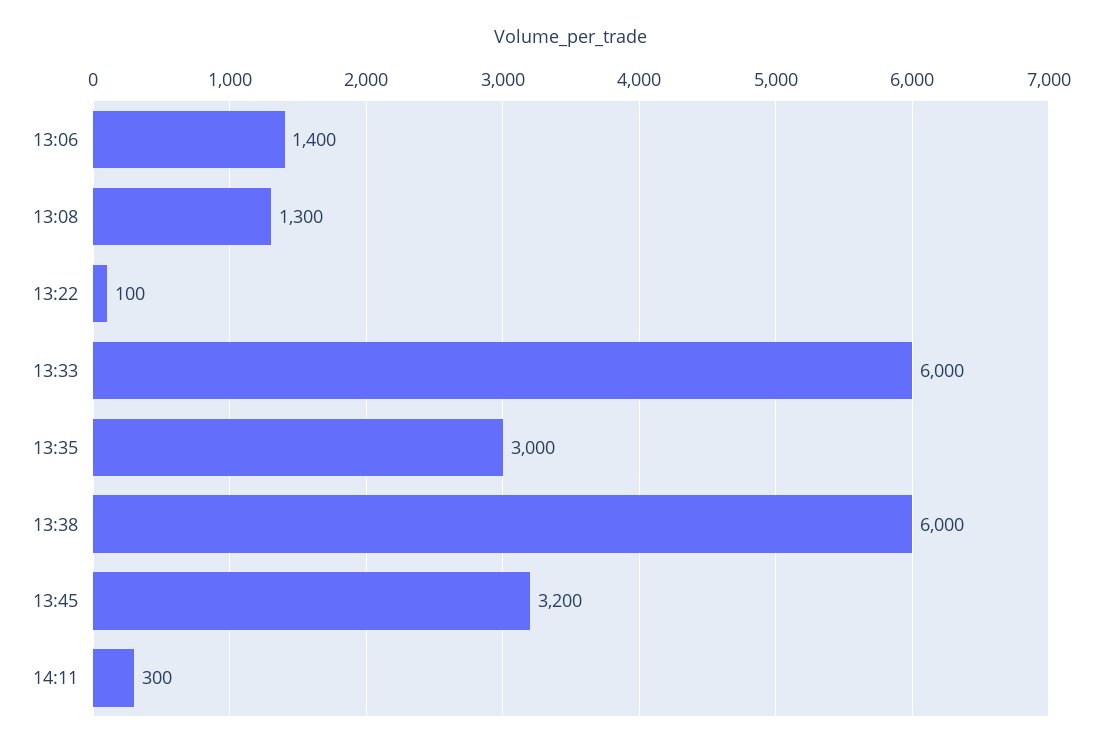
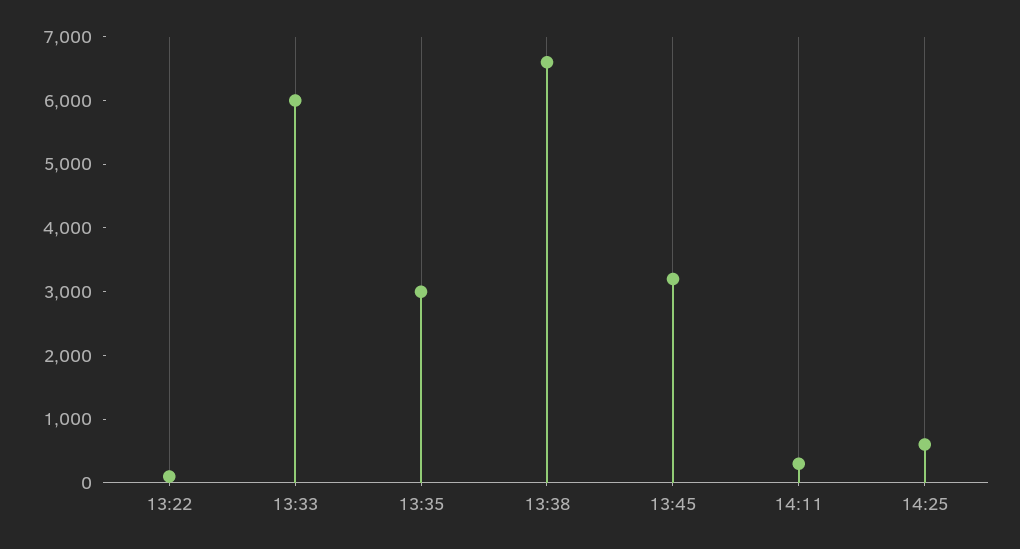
13:06: 1400 -> none
13:08: 1300 -> none
13:38: 6000 -> 6600
14:25: none -> 600

